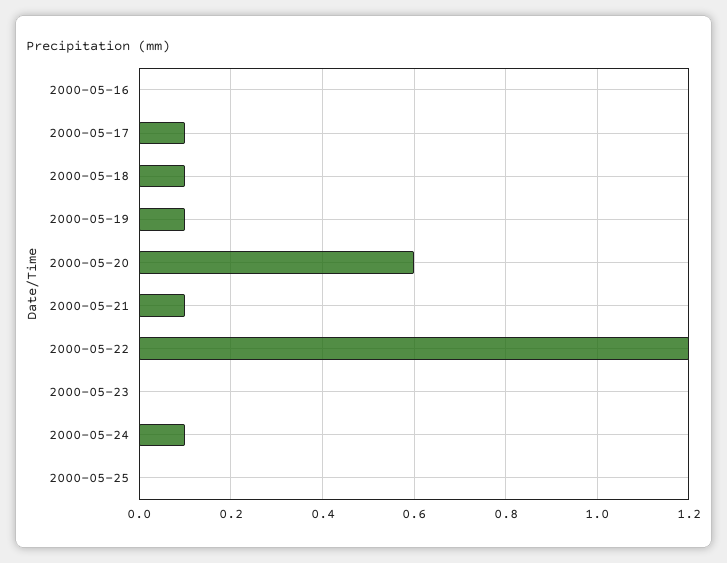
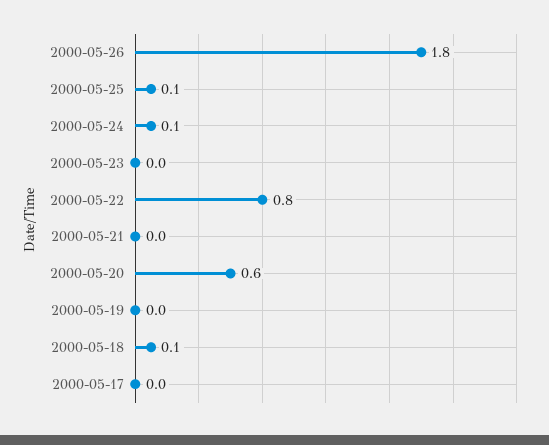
2000-05-16: 0 -> none
2000-05-17: 0.1 -> 0
2000-05-19: 0.1 -> 0
2000-05-21: 0.1 -> 0
2000-05-22: 1.2 -> 0.8
2000-05-25: 0 -> 0.1
2000-05-26: none -> 1.8

